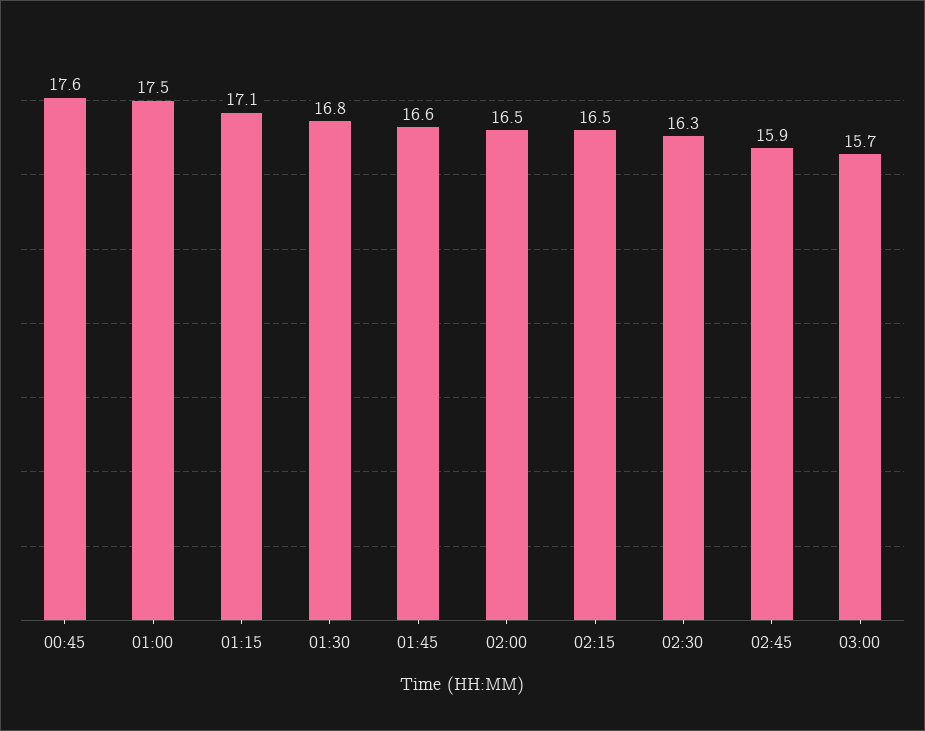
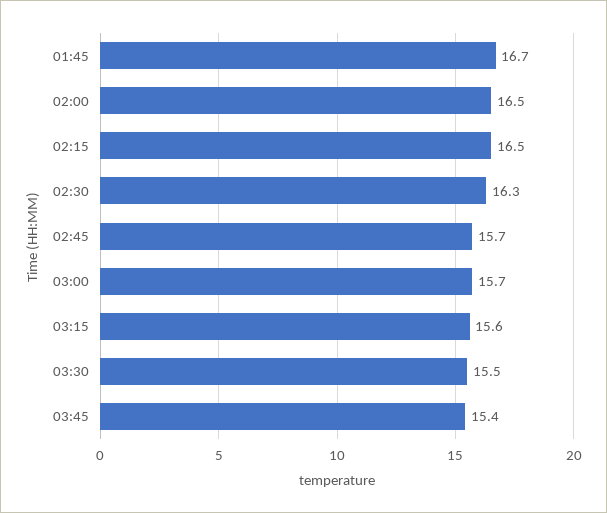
00:45: 17.6 -> none
01:00: 17.5 -> none
01:15: 17.1 -> none
01:30: 16.8 -> none
01:45: 16.6 -> 16.7
02:45: 15.9 -> 15.7
03:15: none -> 15.6
03:30: none -> 15.5
03:45: none -> 15.4

